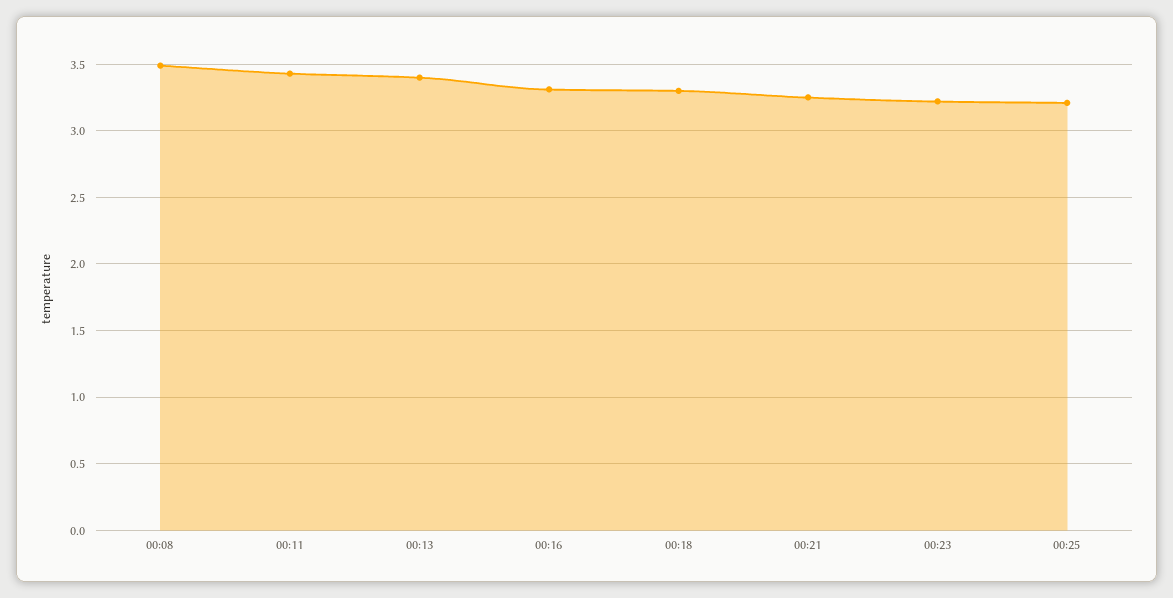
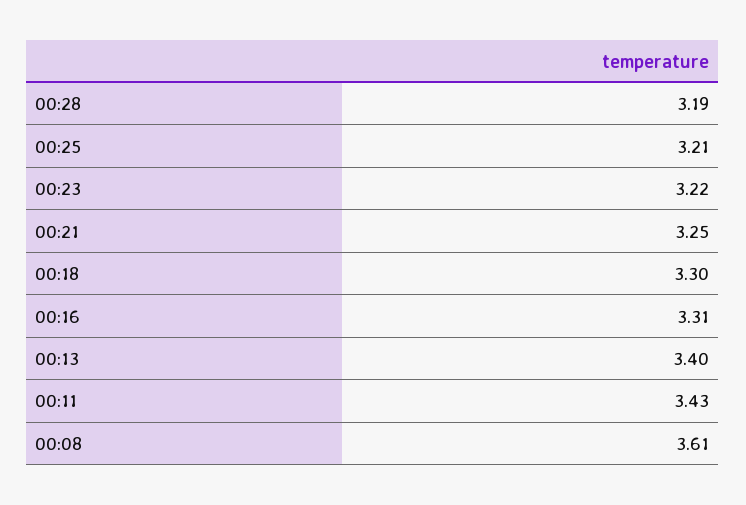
00:08: 3.5 -> 3.61
00:28: none -> 3.19

